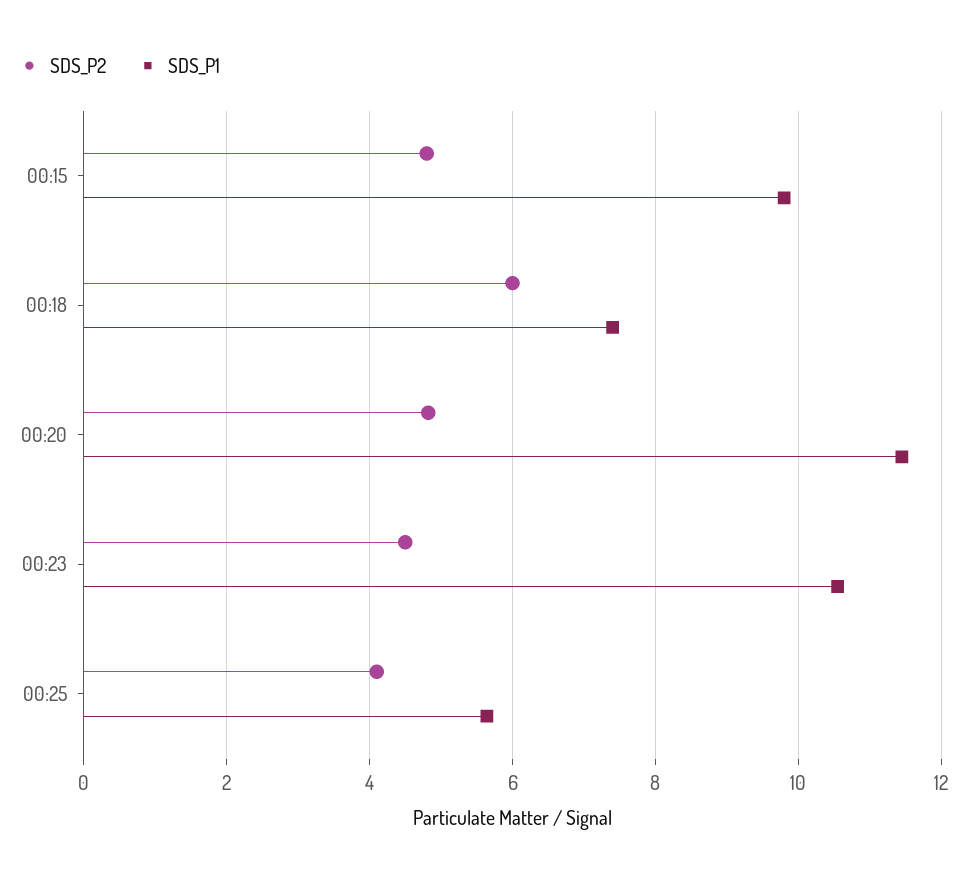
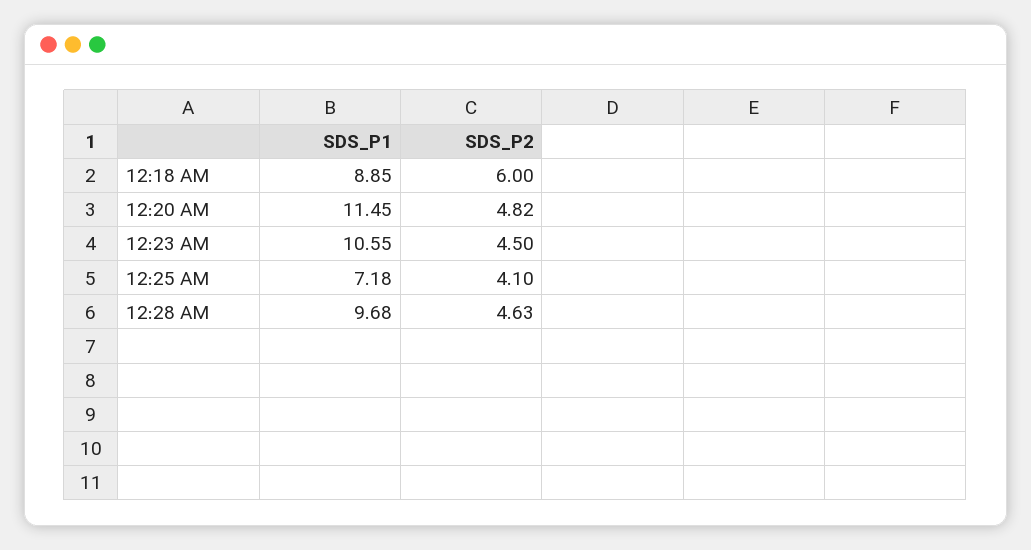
SDS_P2, 00:15: 4.8 -> none
SDS_P1, 00:15: 9.8 -> none
SDS_P1, 00:18: 7.4 -> 8.85
SDS_P1, 00:25: 5.6 -> 7.18
SDS_P1, 12:28 AM: none -> 9.68
SDS_P2, 12:28 AM: none -> 4.63

